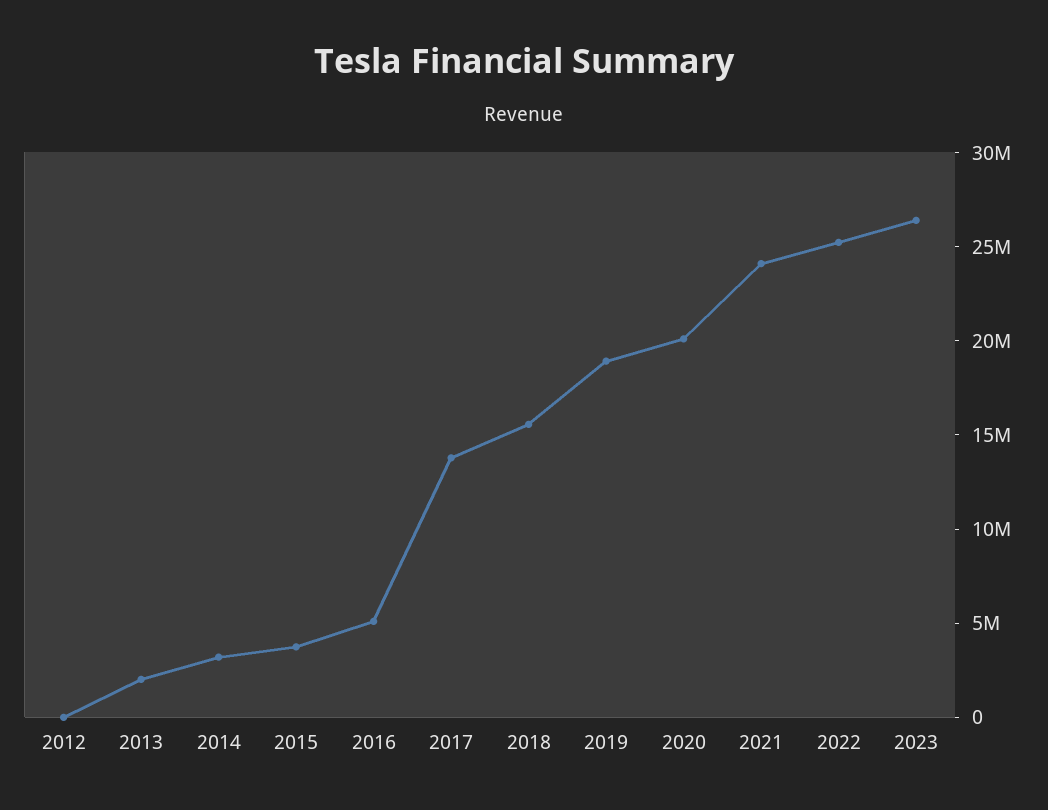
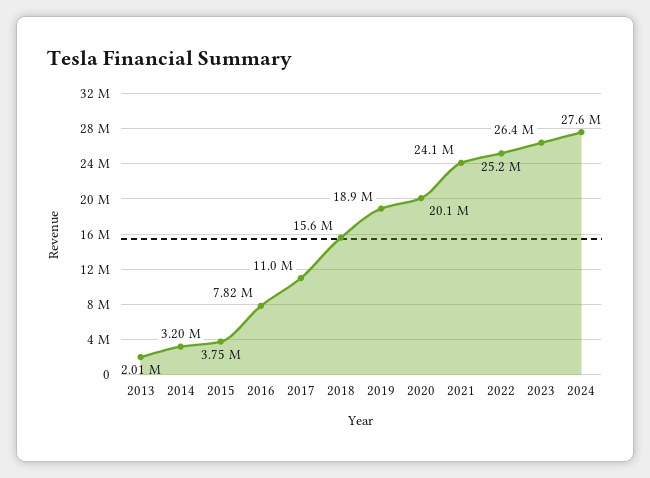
2012: 0 -> none
2016: 5000000 -> 7820000
2017: 14000000 -> 11000000
2024: none -> 27600000

